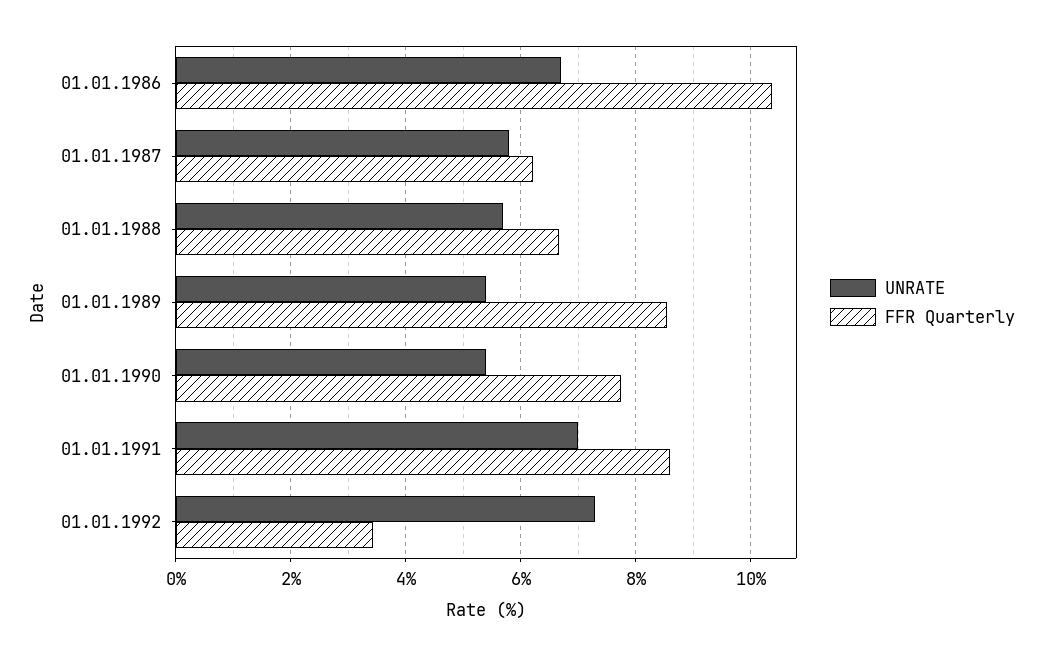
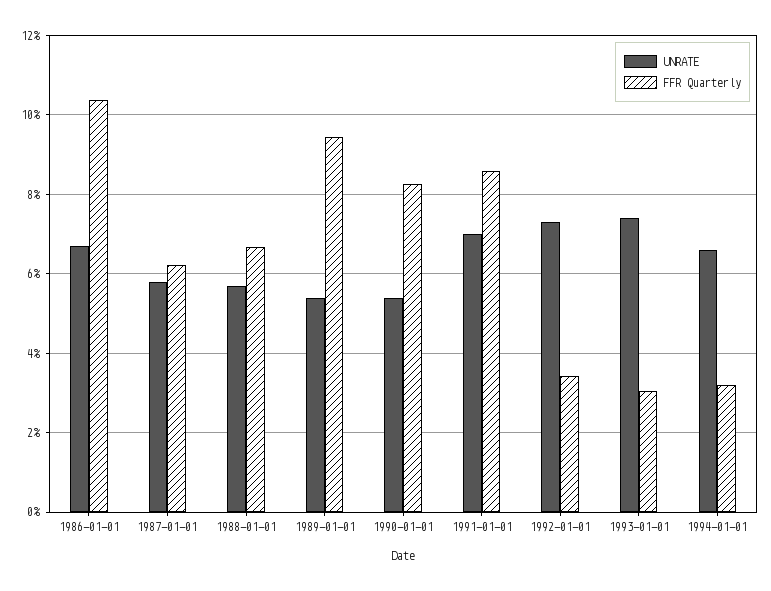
FFR Quarterly, 01.01.1989: 8.6 -> 9.4
FFR Quarterly, 01.01.1990: 7.8 -> 8.2
UNRATE, 1993-01-01: none -> 7.4
FFR Quarterly, 1993-01-01: none -> 3
UNRATE, 1994-01-01: none -> 6.6
FFR Quarterly, 1994-01-01: none -> 3.2

